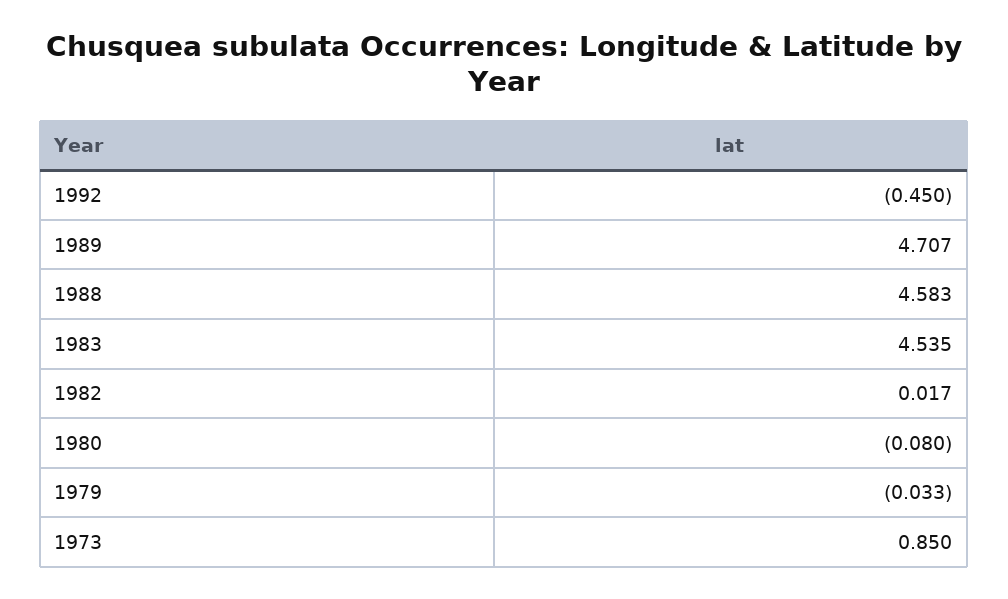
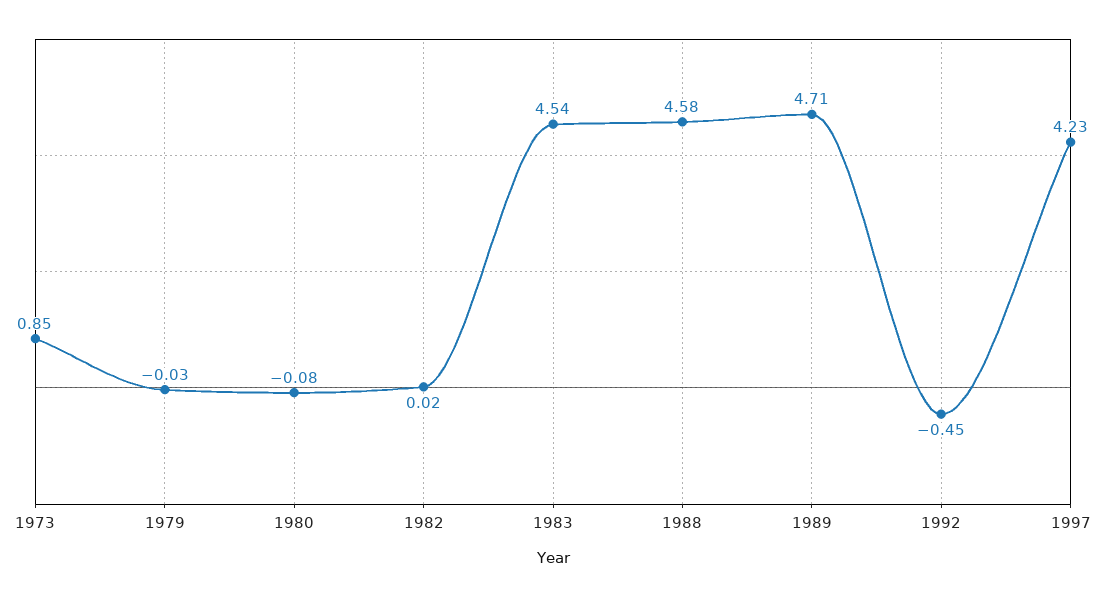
1997: none -> 4.23

